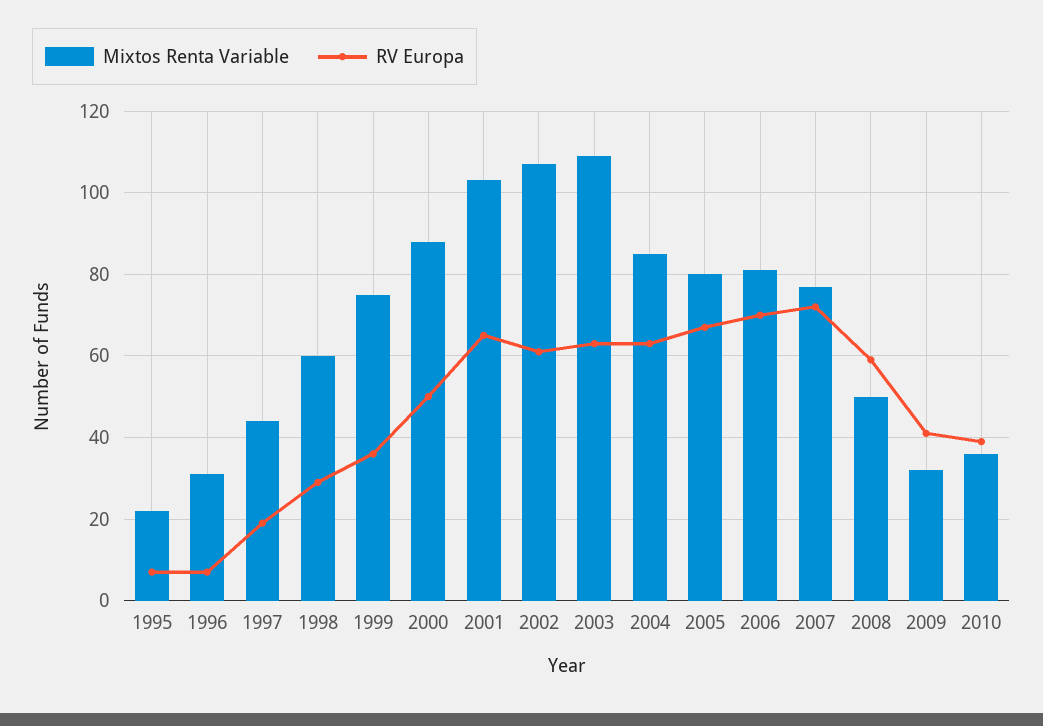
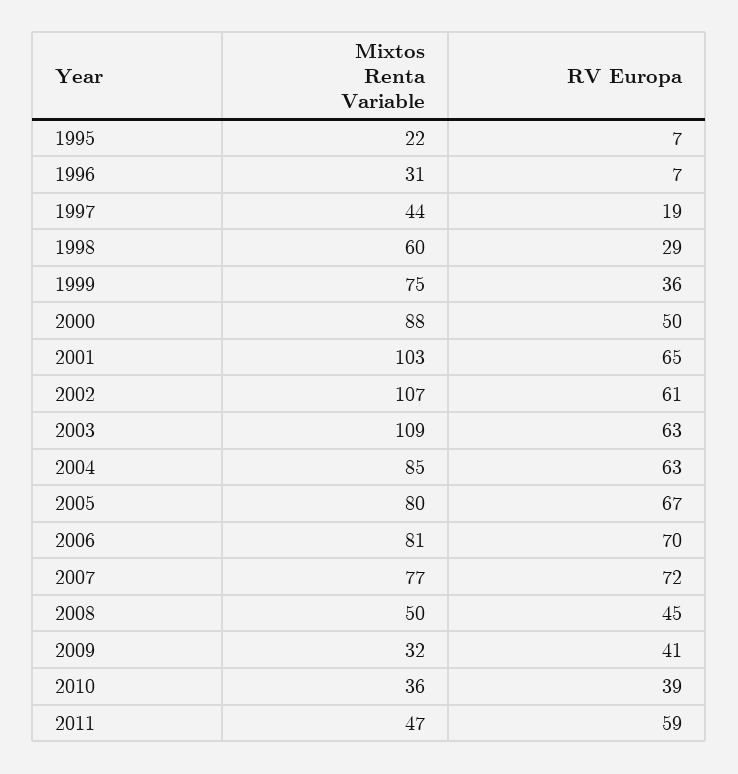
RV Europa, 2008: 60 -> 45
Mixtos Renta Variable, 2011: none -> 47
RV Europa, 2011: none -> 59

